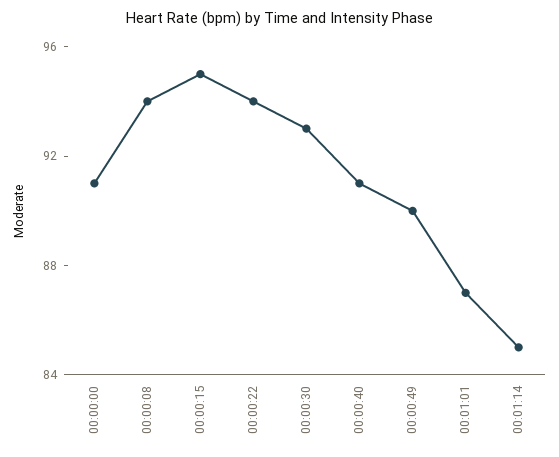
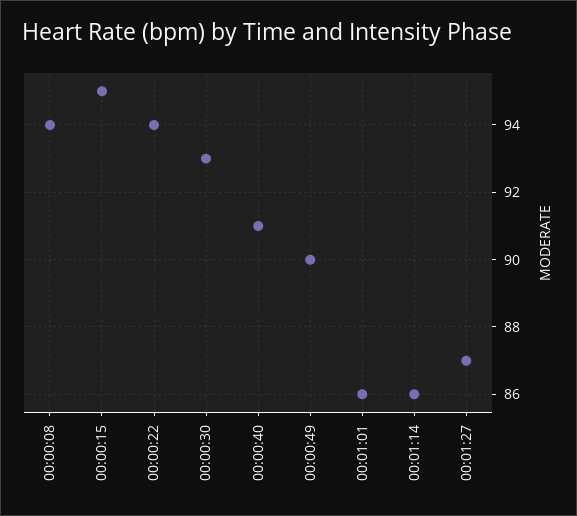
00:00:00: 91 -> none
00:01:01: 87 -> 86
00:01:14: 85 -> 86
00:01:27: none -> 87

